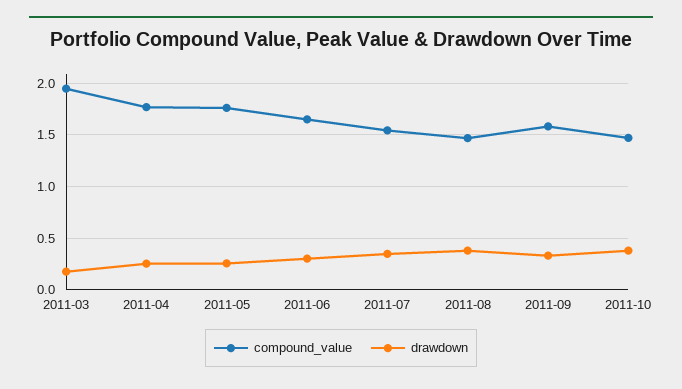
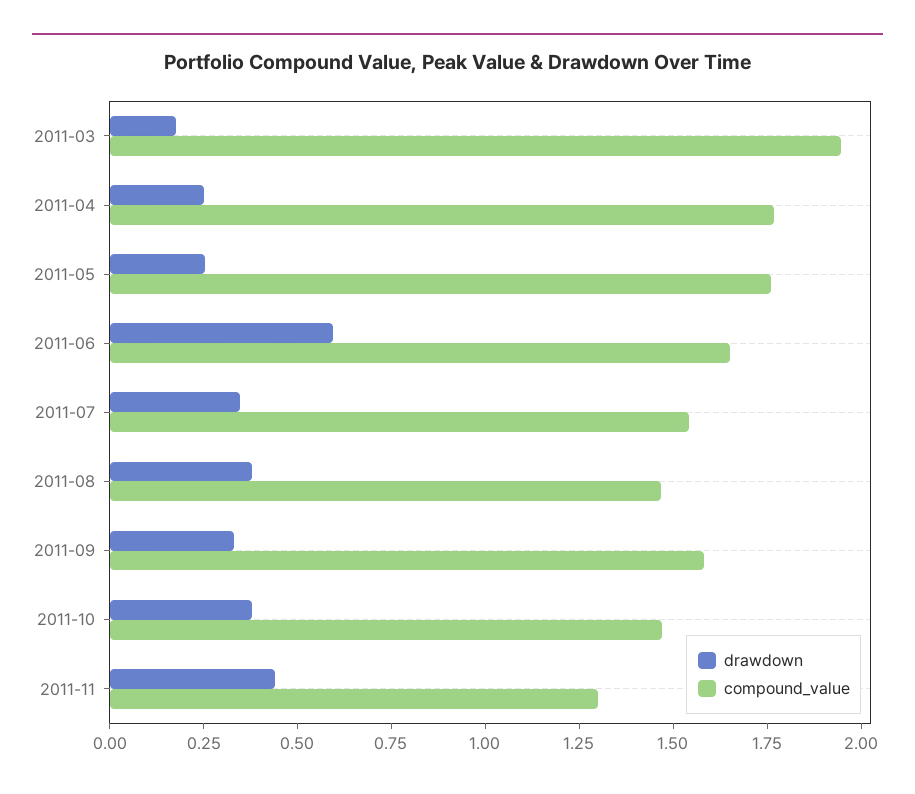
drawdown, 2011-06: 0.3 -> 0.6
drawdown, 2011-11: none -> 0.45
compound_value, 2011-11: none -> 1.3

